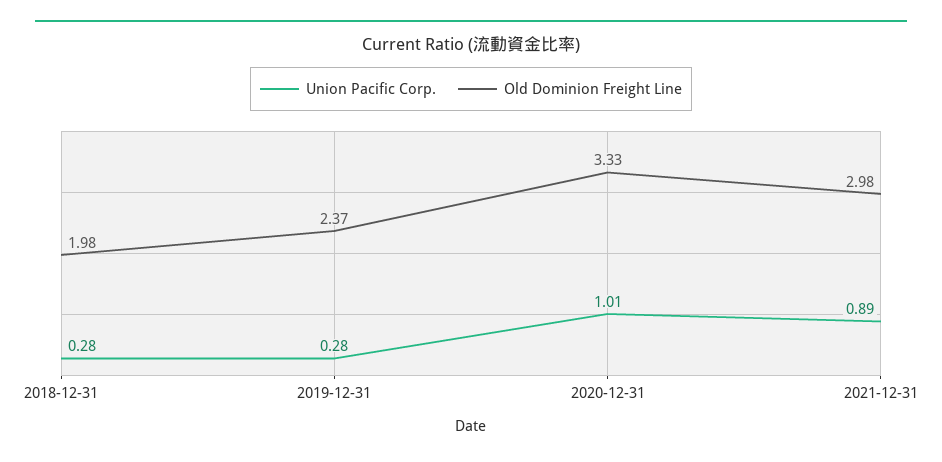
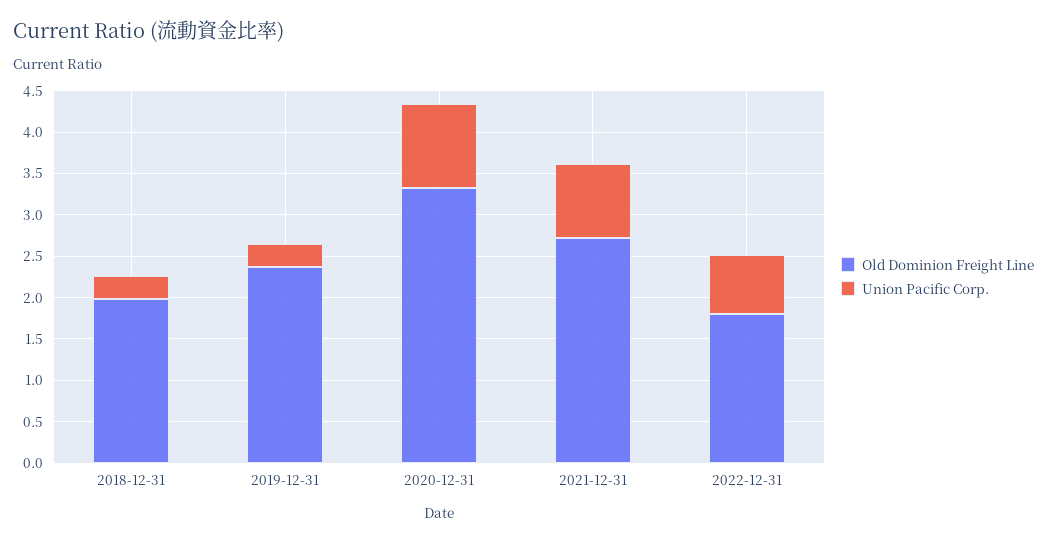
Old Dominion Freight Line, 2021-12-31: 2.98 -> 2.7
Old Dominion Freight Line, 2022-12-31: none -> 1.8
Union Pacific Corp., 2022-12-31: none -> 0.7

